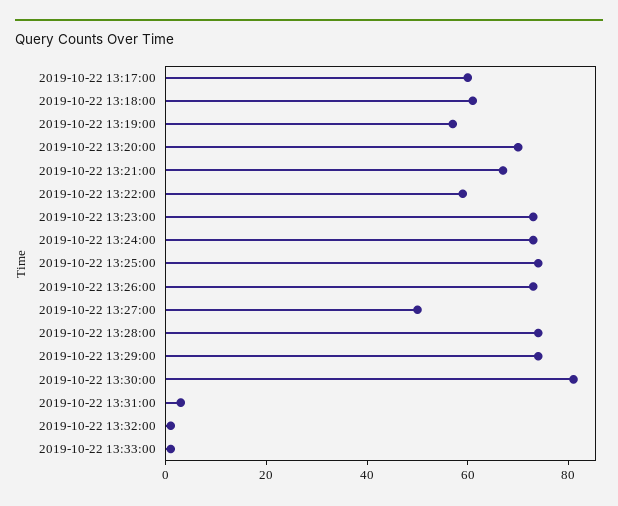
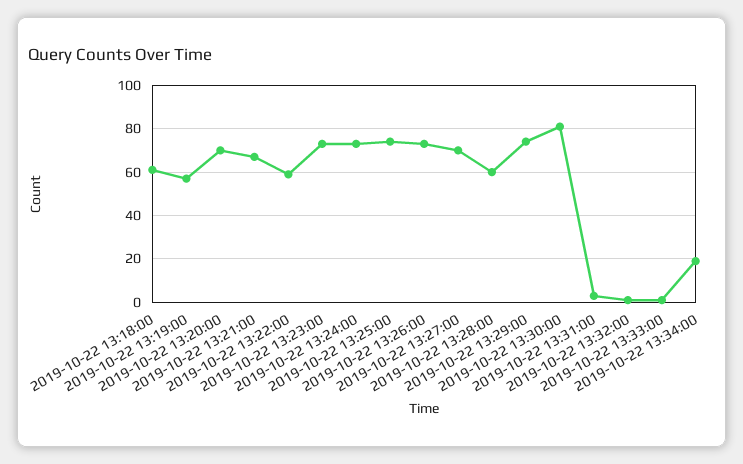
2019-10-22 13:17:00: 60 -> none
2019-10-22 13:27:00: 50 -> 70
2019-10-22 13:28:00: 75 -> 60
2019-10-22 13:34:00: none -> 20

